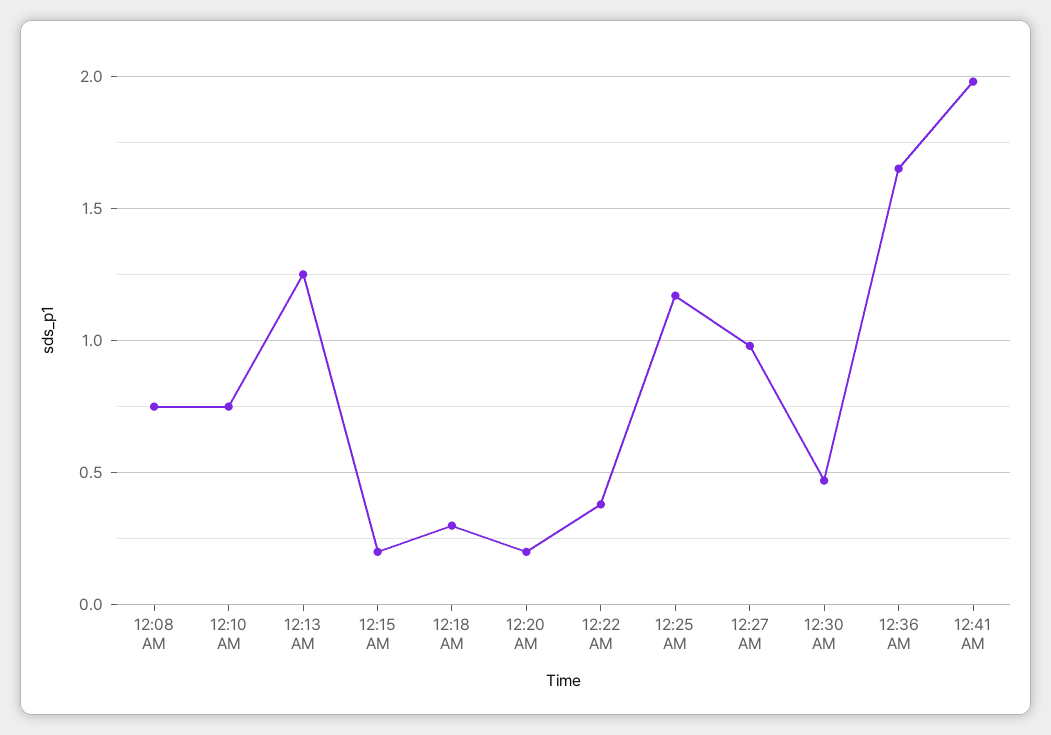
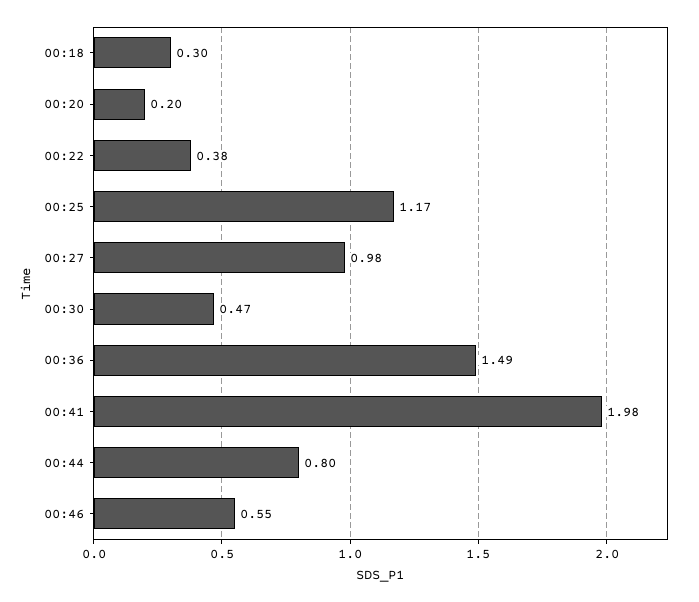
12:08 AM: 0.75 -> none
12:10 AM: 0.75 -> none
12:13 AM: 1.25 -> none
12:15 AM: 0.2 -> none
12:36 AM: 1.65 -> 1.49
00:44: none -> 0.8
00:46: none -> 0.55

